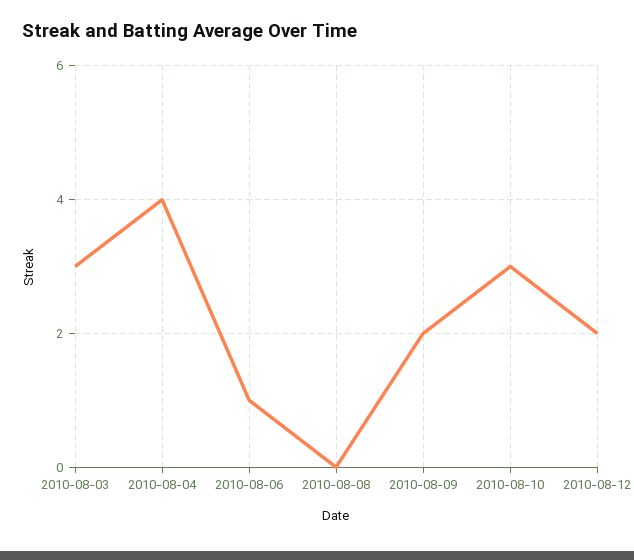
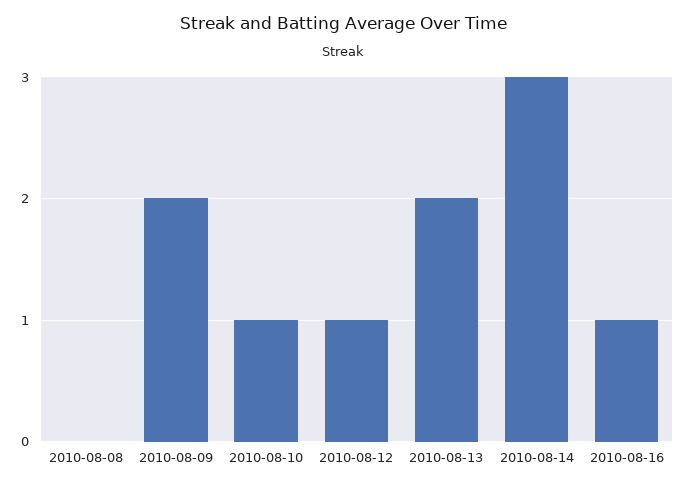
2010-08-03: 3 -> none
2010-08-04: 4 -> none
2010-08-06: 1 -> none
2010-08-10: 3 -> 1
2010-08-12: 2 -> 1
2010-08-13: none -> 2
2010-08-14: none -> 3
2010-08-16: none -> 1

